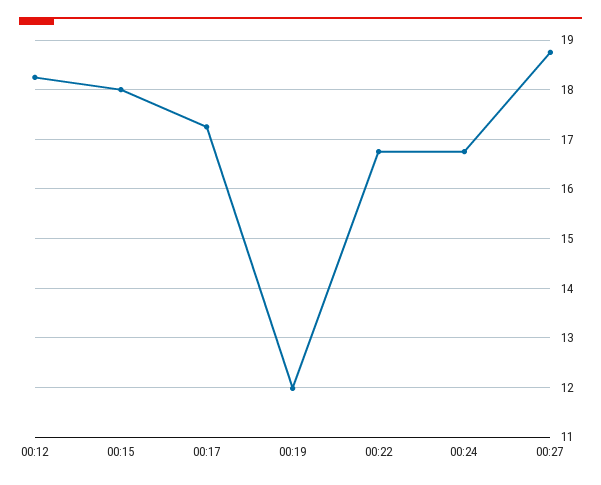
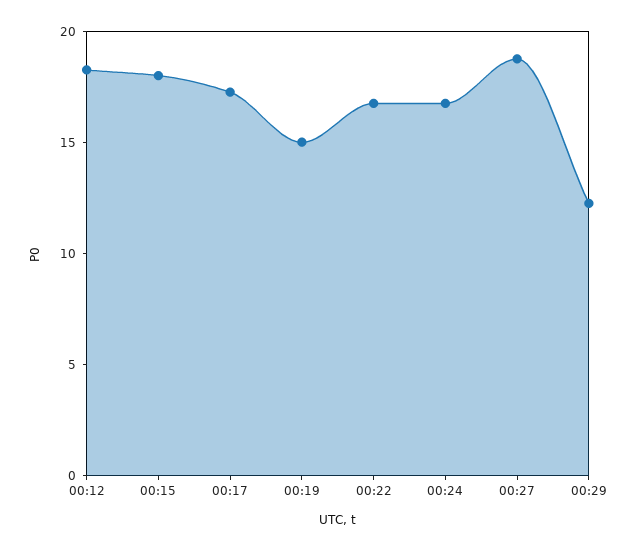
00:19: 12 -> 15
00:29: none -> 12

